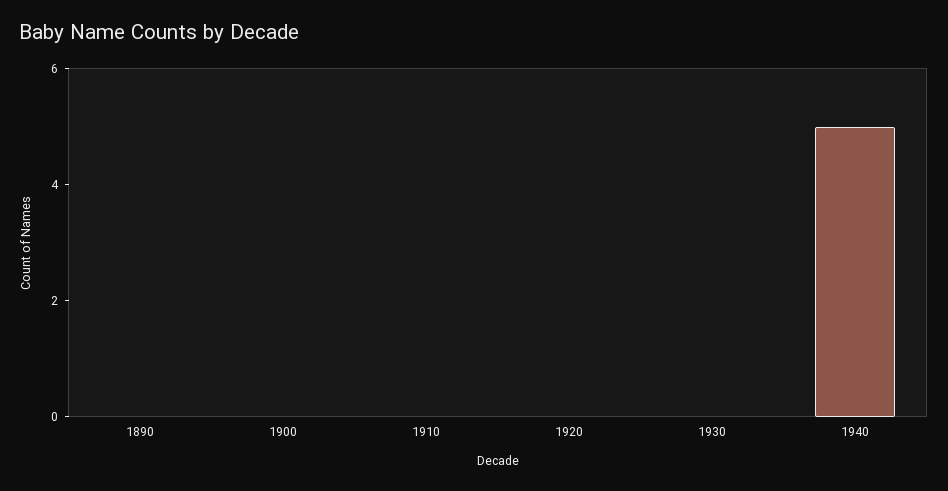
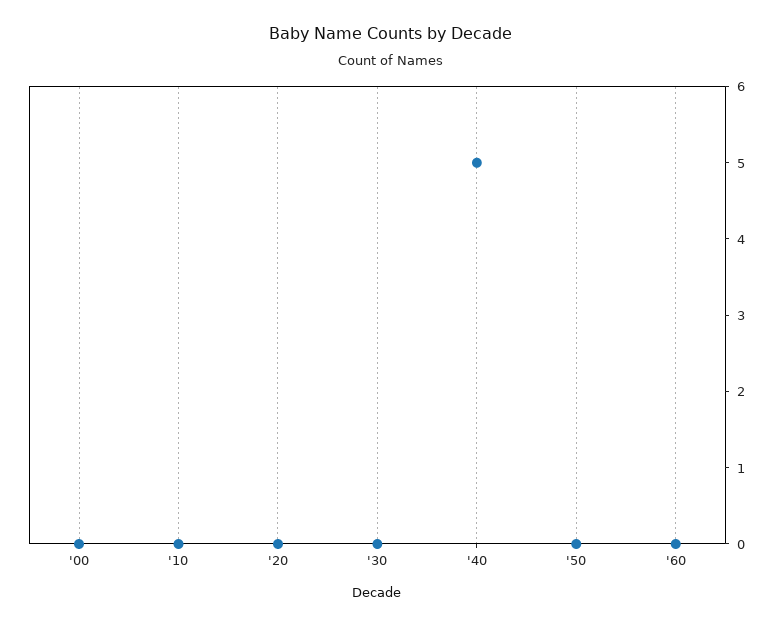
1890: 0 -> none
'50: none -> 0
'60: none -> 0

